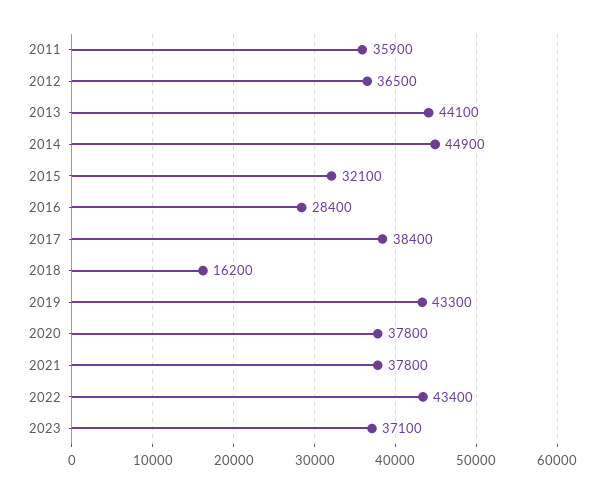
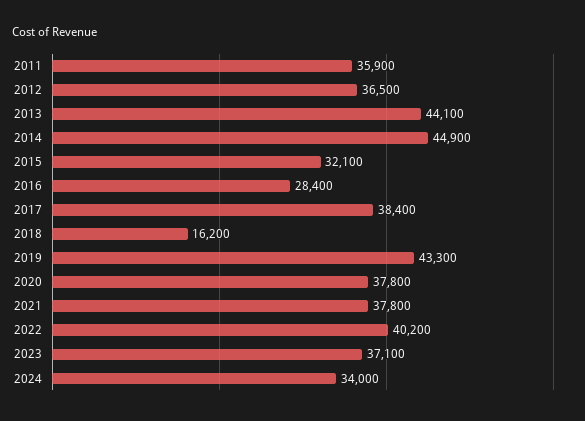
2022: 43400 -> 40200
2024: none -> 34000

